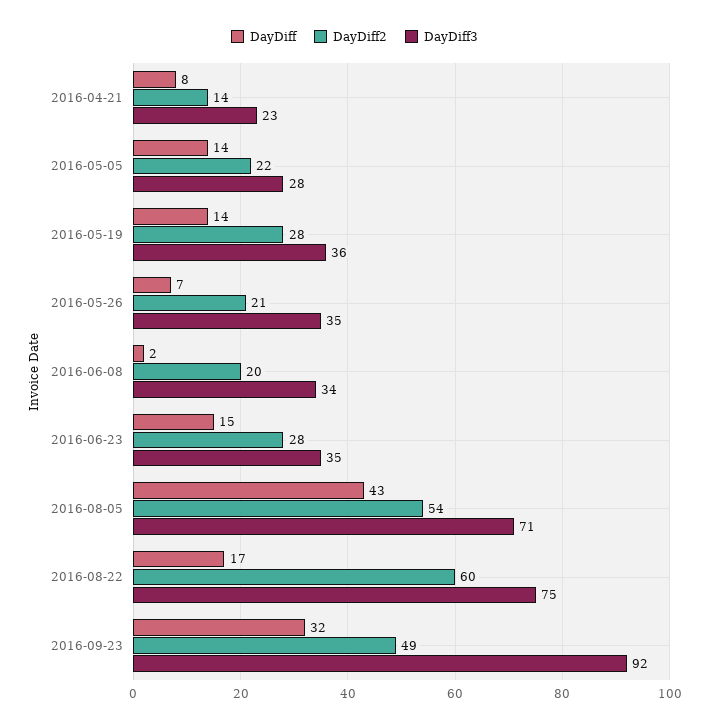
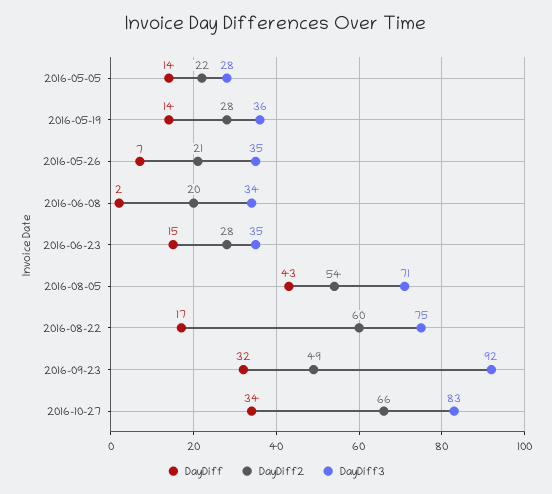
DayDiff, 2016-04-21: 8 -> none
DayDiff2, 2016-04-21: 14 -> none
DayDiff3, 2016-04-21: 23 -> none
DayDiff, 2016-10-27: none -> 34
DayDiff2, 2016-10-27: none -> 66
DayDiff3, 2016-10-27: none -> 83

